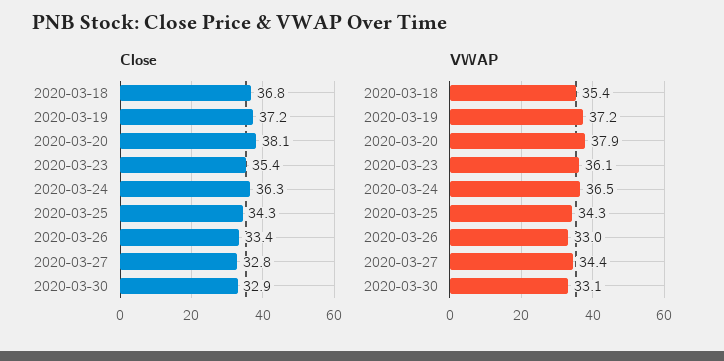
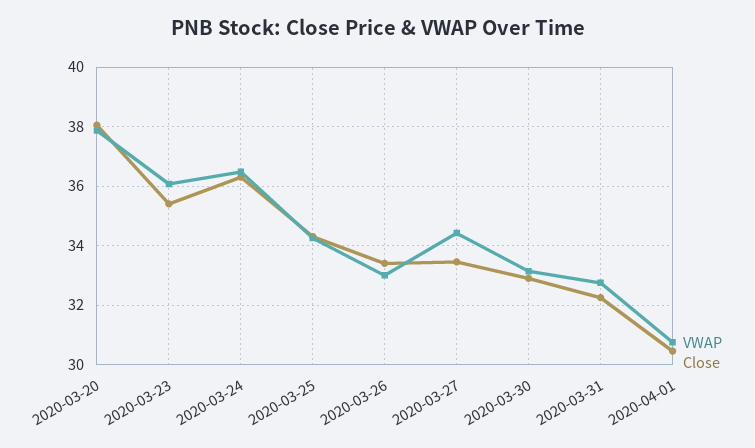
Close, 2020-03-18: 36.8 -> none
Close, 2020-03-19: 37.2 -> none
Close, 2020-03-27: 32.8 -> 33.5
VWAP, 2020-03-18: 35.4 -> none
VWAP, 2020-03-19: 37.2 -> none
VWAP, 2020-03-31: none -> 32.75
Close, 2020-03-31: none -> 32.25
VWAP, 2020-04-01: none -> 30.75
Close, 2020-04-01: none -> 30.5

